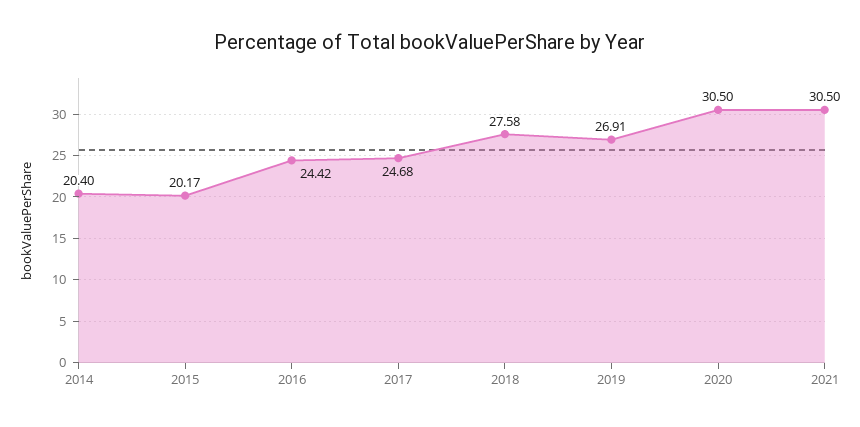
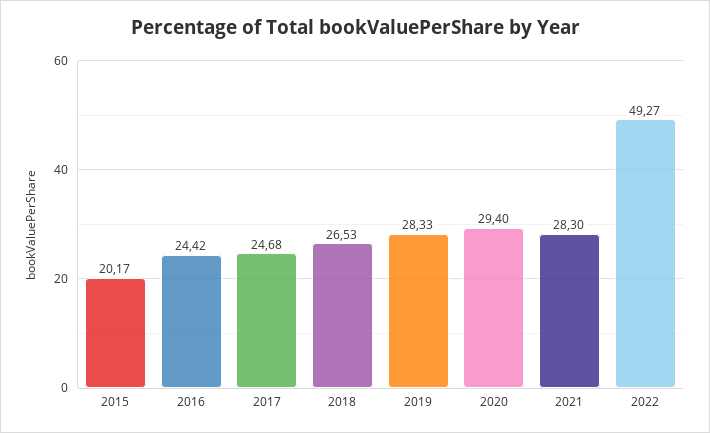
2014: 20.4 -> none
2018: 27.58 -> 26.53
2019: 26.91 -> 28.33
2020: 30.5 -> 29.4
2021: 30.5 -> 28.3
2022: none -> 49.27

